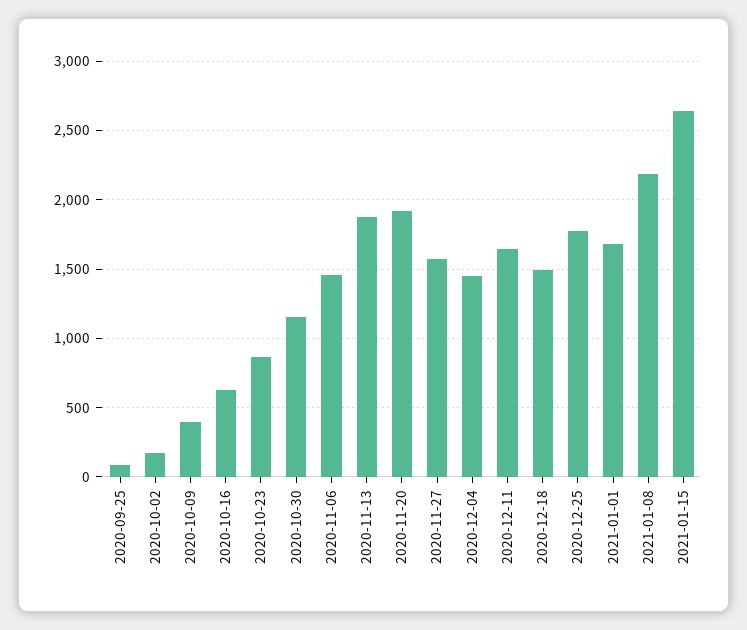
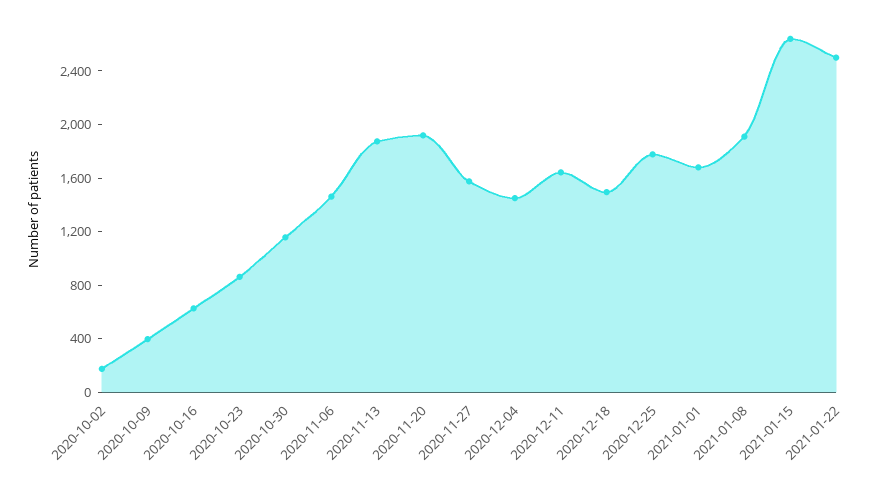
2020-09-25: 100 -> none
2021-01-08: 2200 -> 1900
2021-01-22: none -> 2500

